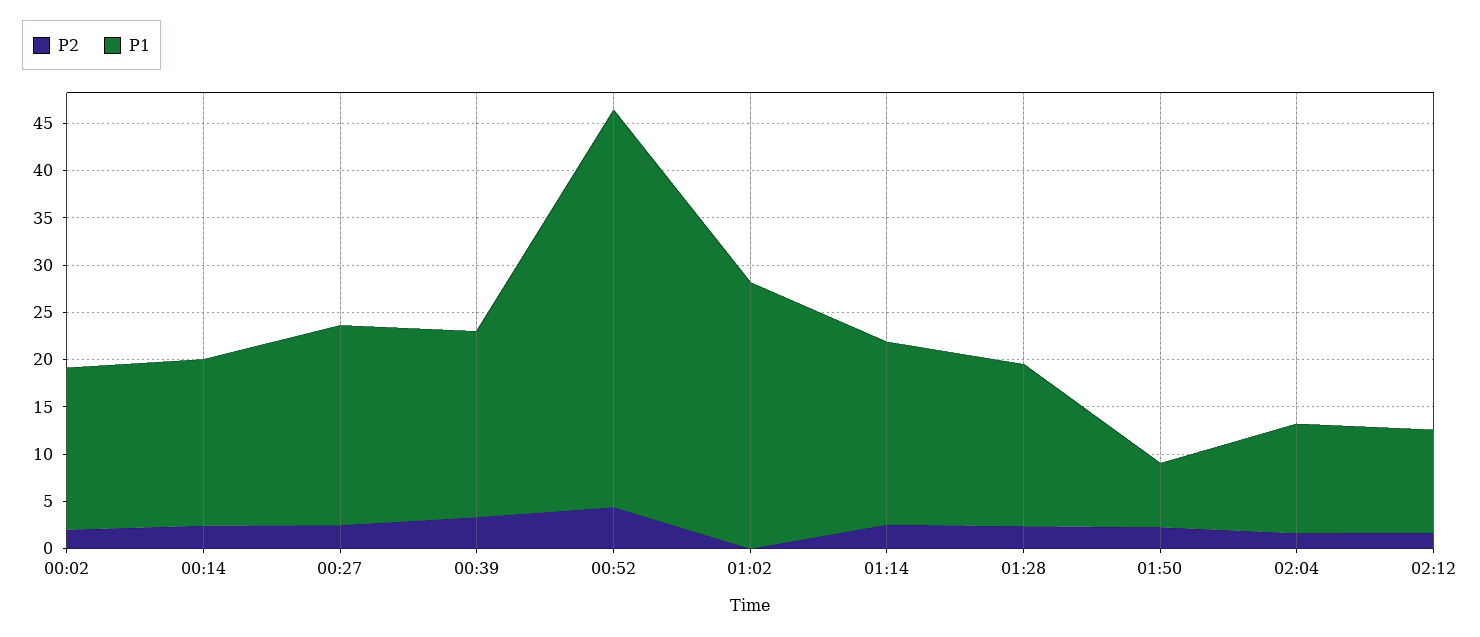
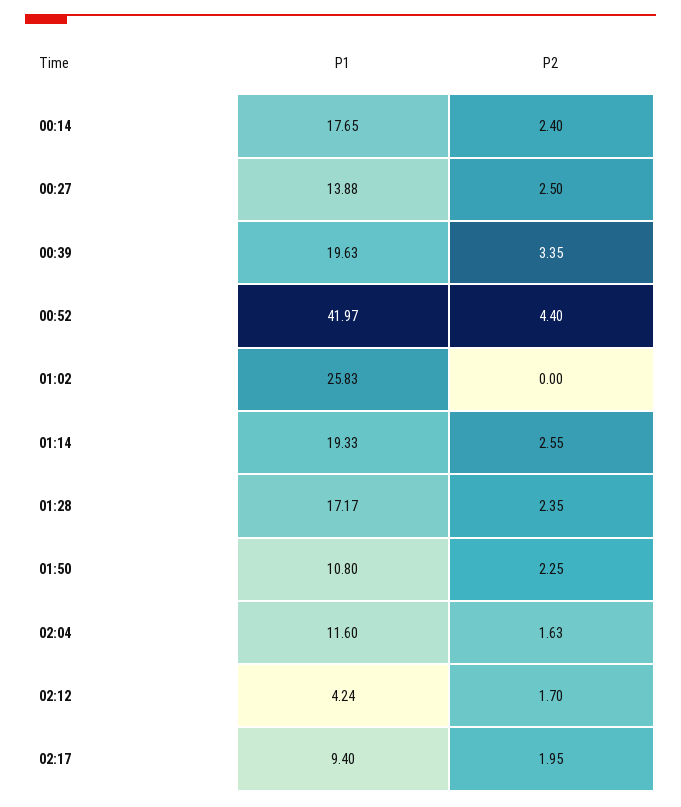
P2, 00:02: 2 -> none
P1, 00:02: 17 -> none
P1, 00:27: 21 -> 13.88
P1, 01:02: 28 -> 25.83
P1, 01:50: 7 -> 10.8
P1, 02:12: 11 -> 4.24
P1, 02:17: none -> 9.4
P2, 02:17: none -> 1.95

